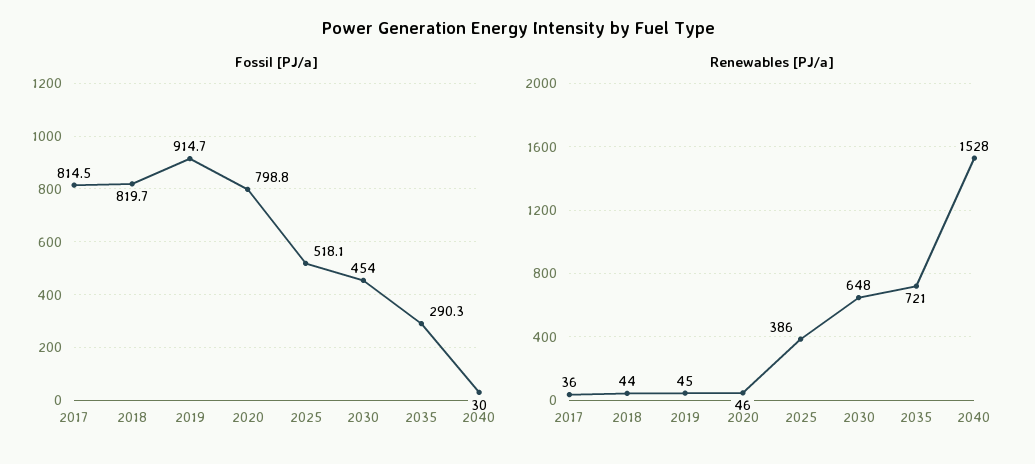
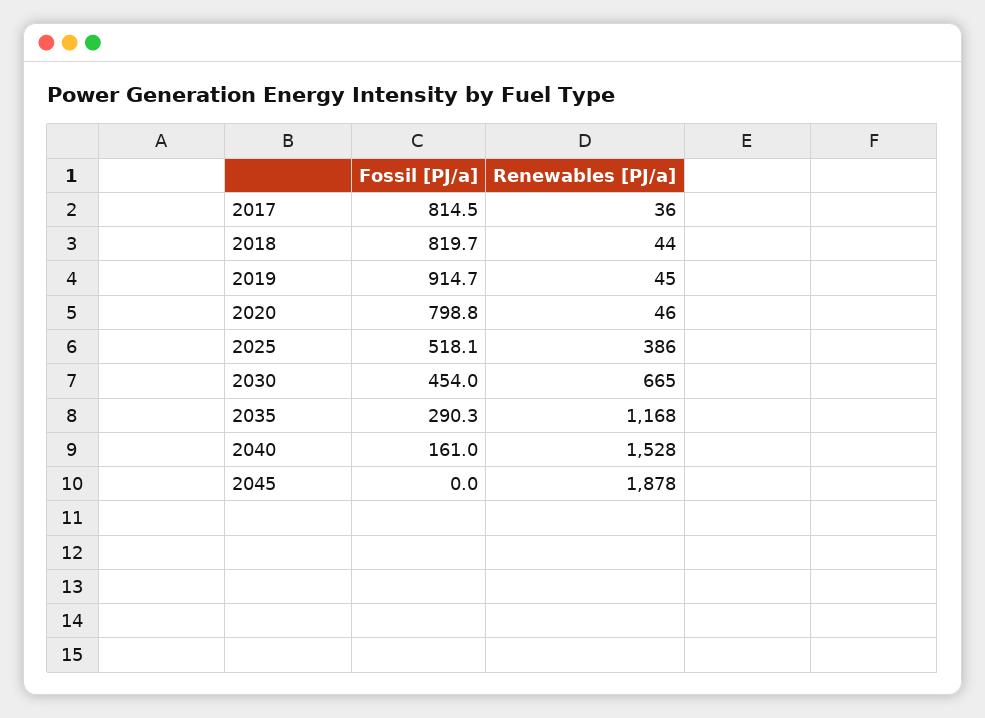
Fossil [PJ/a], 2040: 30 -> 161
Renewables [PJ/a], 2030: 648 -> 665
Renewables [PJ/a], 2035: 721 -> 1168
Fossil [PJ/a], 2045: none -> 0
Renewables [PJ/a], 2045: none -> 1878

